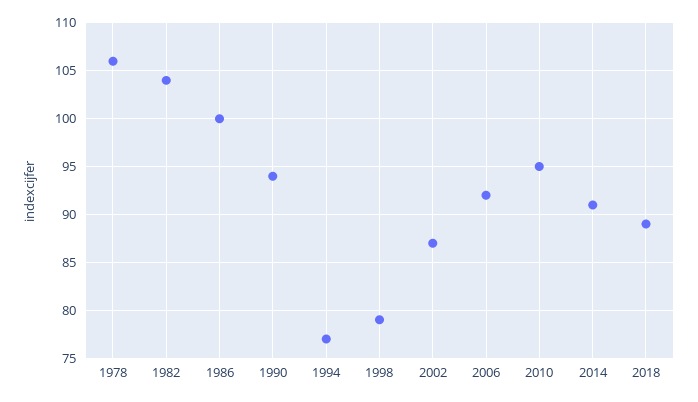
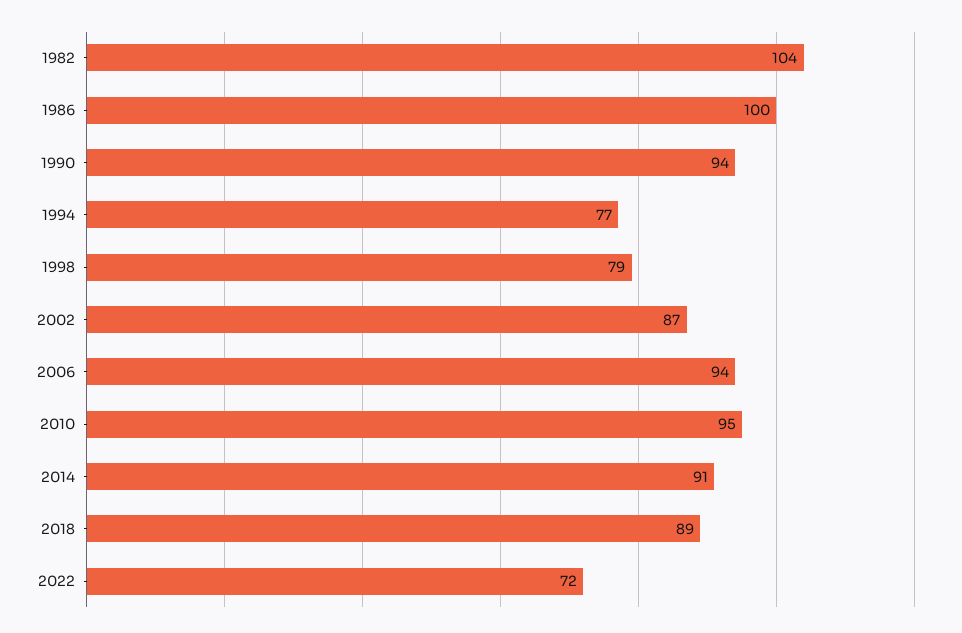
1978: 106 -> none
2006: 92 -> 94
2022: none -> 72

